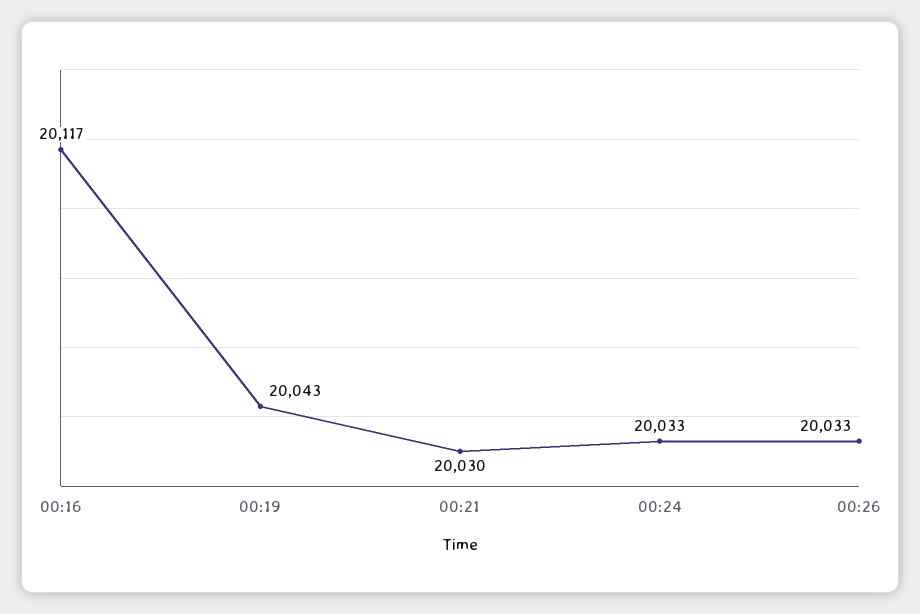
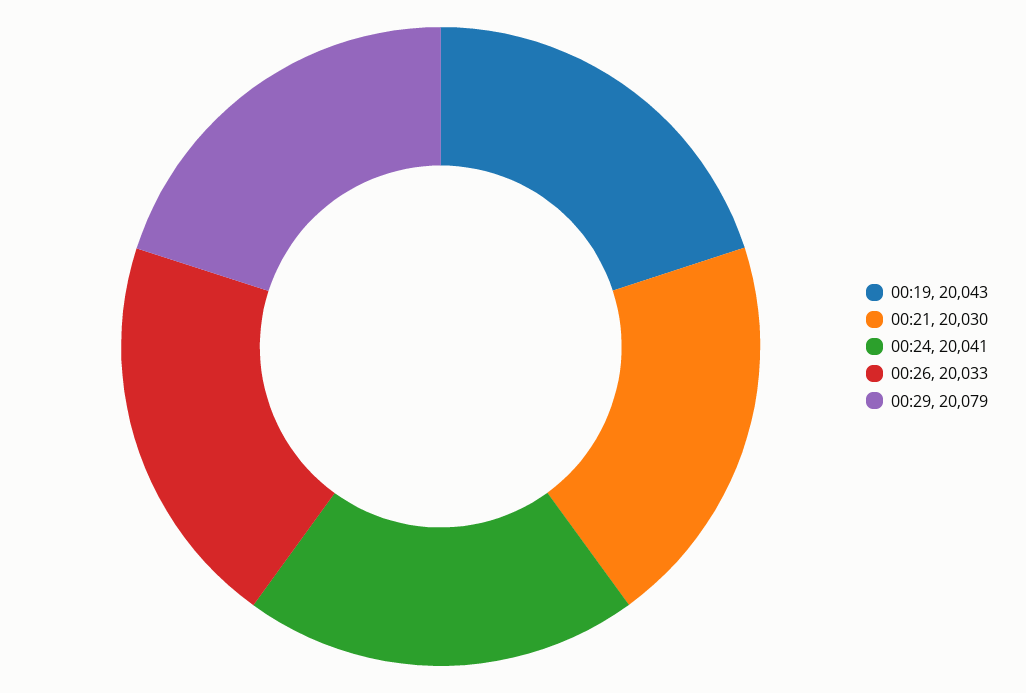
00:16: 20117 -> none
00:24: 20033 -> 20041
00:29: none -> 20079

